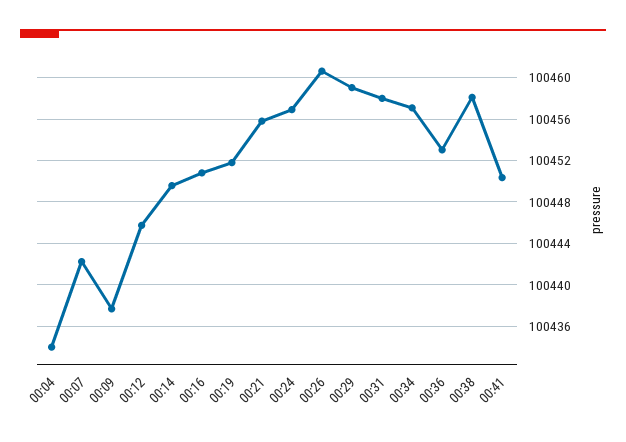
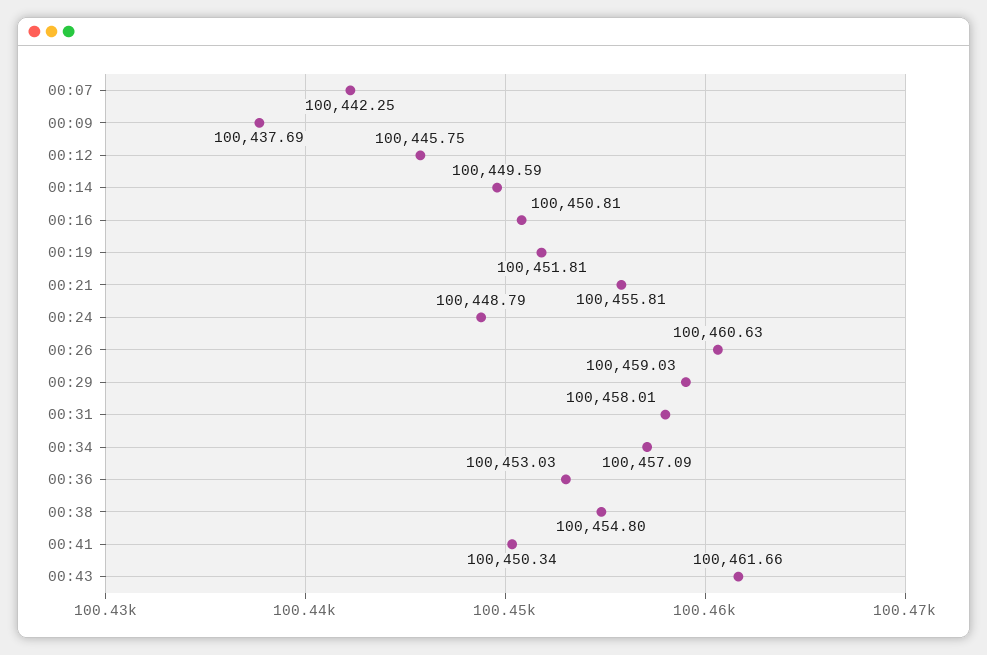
00:04: 100434 -> none
00:24: 100457 -> 100448.79
00:38: 100458 -> 100454.8
00:43: none -> 100461.66

